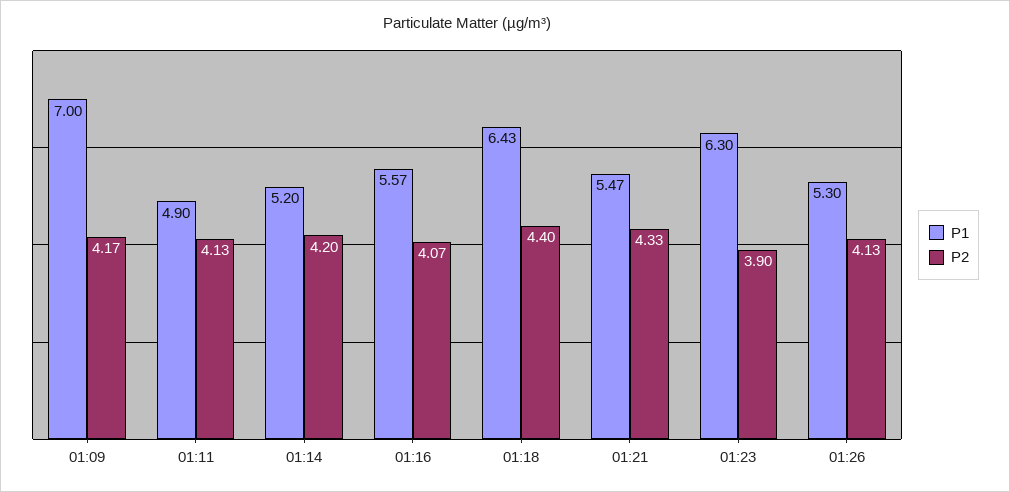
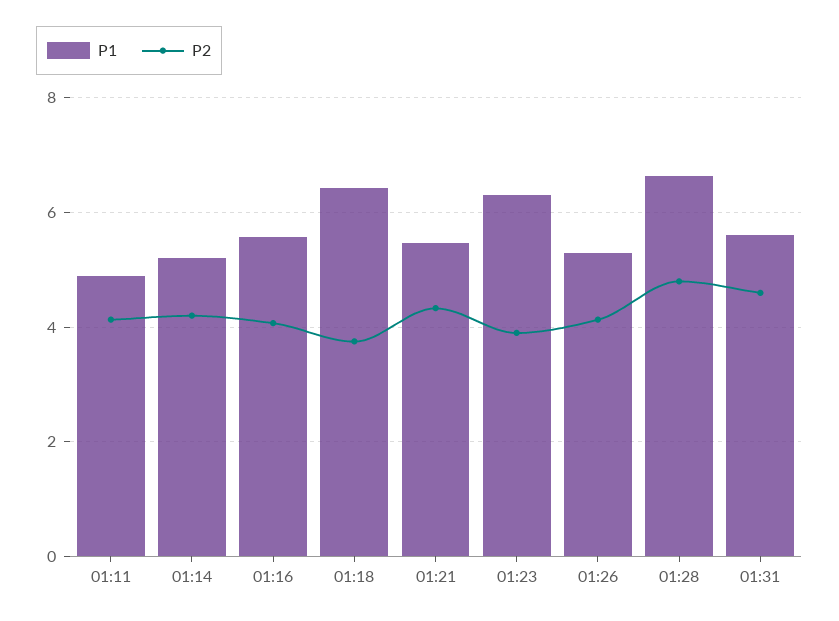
P1, 01:09: 7 -> none
P2, 01:09: 4.17 -> none
P2, 01:18: 4.4 -> 3.8
P1, 01:28: none -> 6.6
P2, 01:28: none -> 4.8
P1, 01:31: none -> 5.6
P2, 01:31: none -> 4.6

